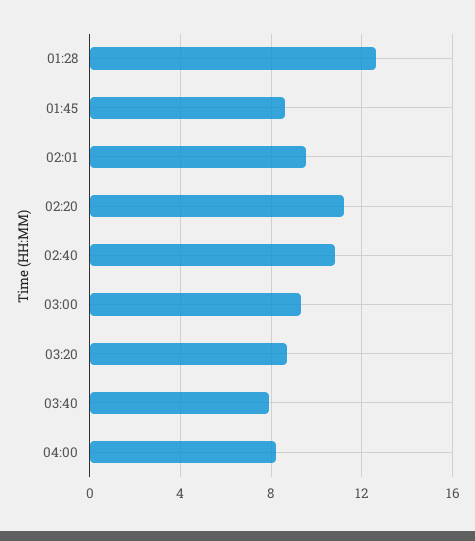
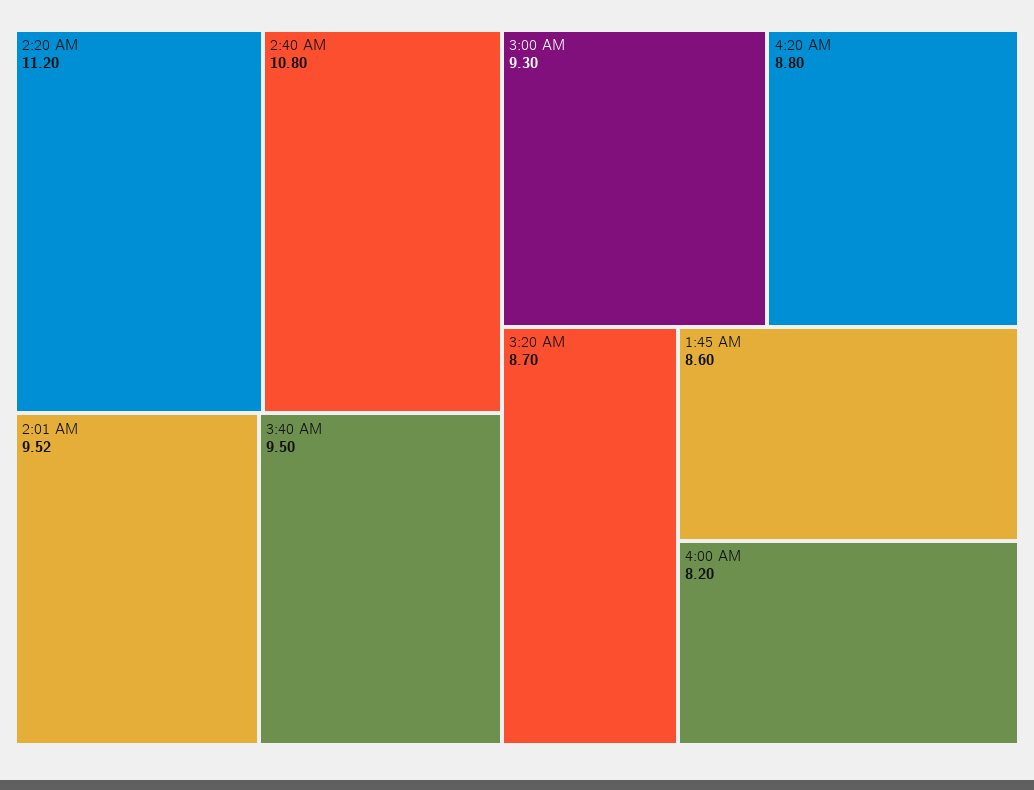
01:28: 12.5 -> none
03:40: 8 -> 9.5
4:20 AM: none -> 8.8

